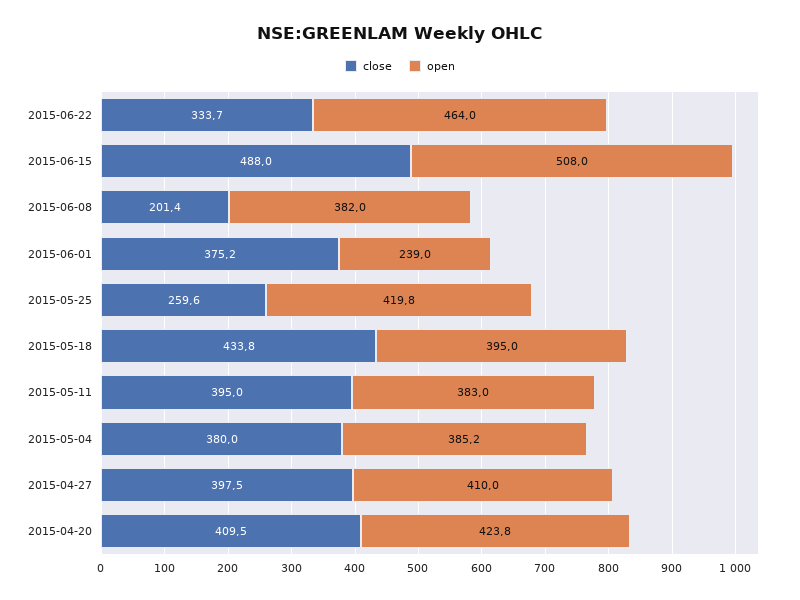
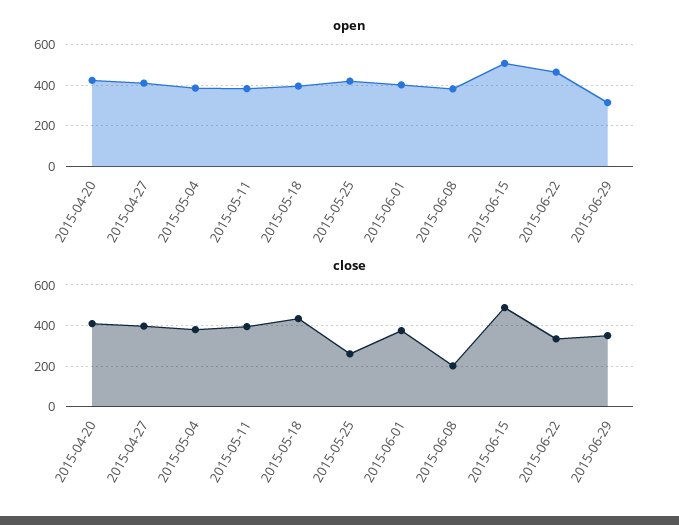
open, 2015-06-01: 239 -> 400
open, 2015-06-29: none -> 300
close, 2015-06-29: none -> 350

